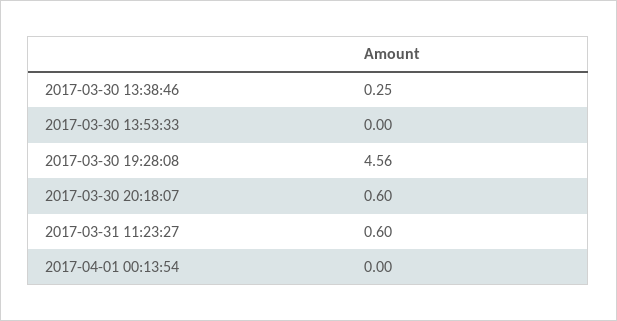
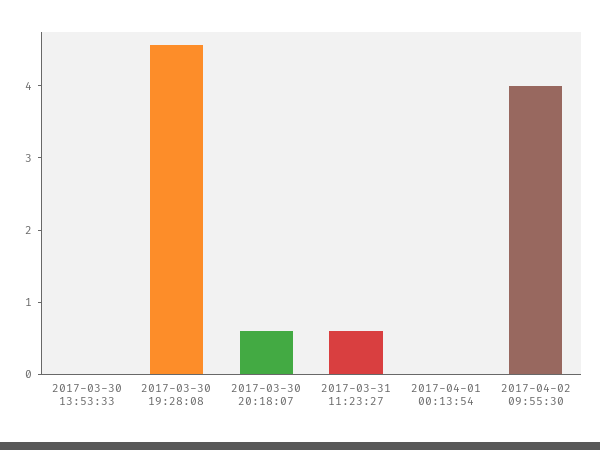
2017-03-30 13:38:46: 0.25 -> none
2017-04-02 09:55:30: none -> 4

